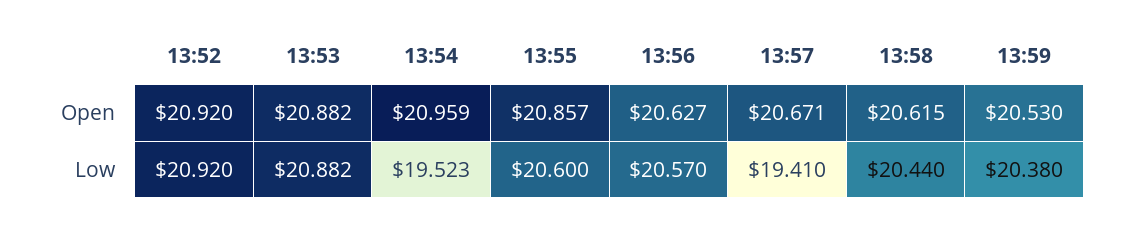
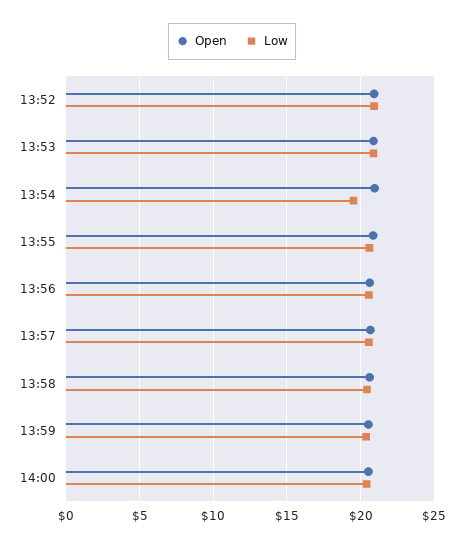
Low, 13:57: 19.41 -> 20.5
Open, 14:00: none -> 20.5
Low, 14:00: none -> 20.5

